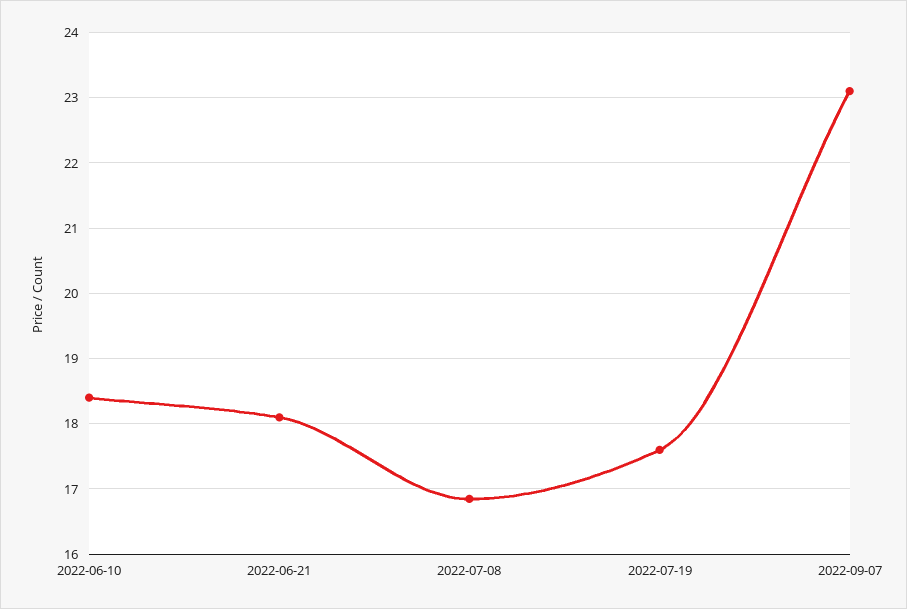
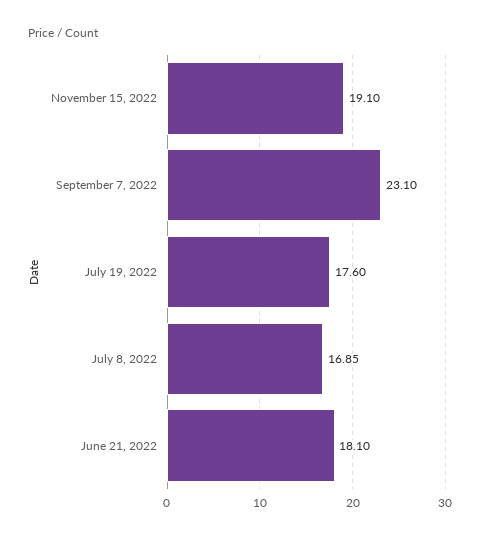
2022-06-10: 18.4 -> none
November 15, 2022: none -> 19.1

